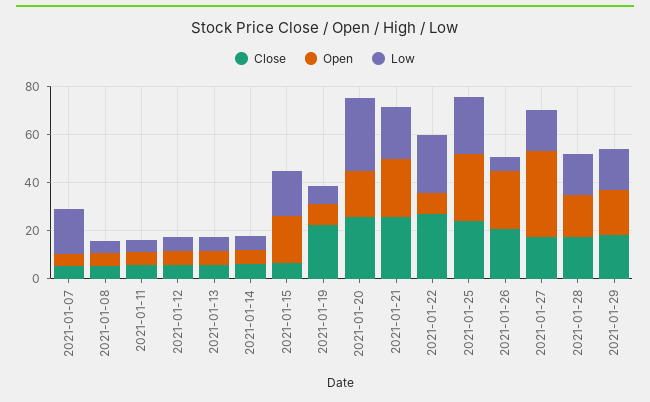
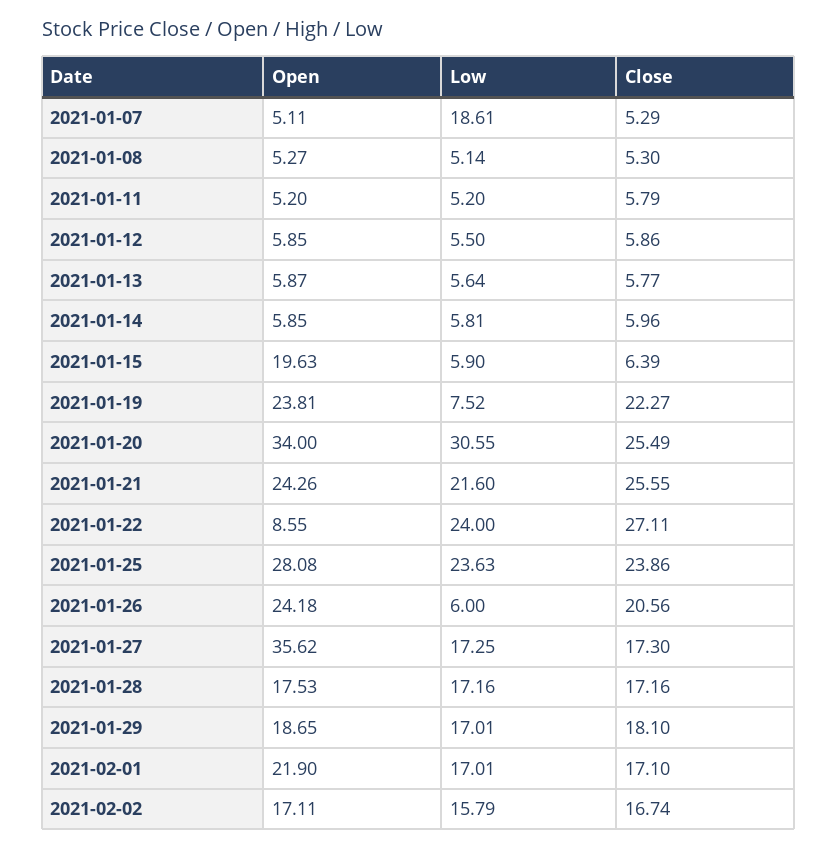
Low, 2021-01-15: 20 -> 5.9
Open, 2021-01-19: 10 -> 23.81
Open, 2021-01-20: 20 -> 34
Open, 2021-02-01: none -> 21.9
Low, 2021-02-01: none -> 17.01
Close, 2021-02-01: none -> 17.1
Open, 2021-02-02: none -> 17.11
Low, 2021-02-02: none -> 15.79
Close, 2021-02-02: none -> 16.74

